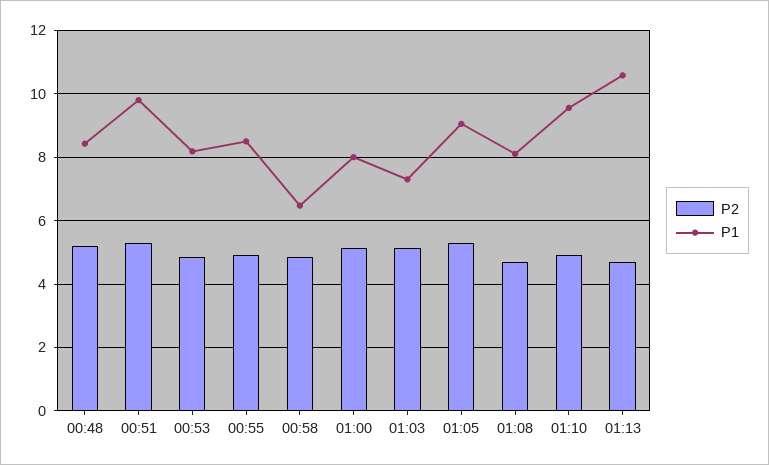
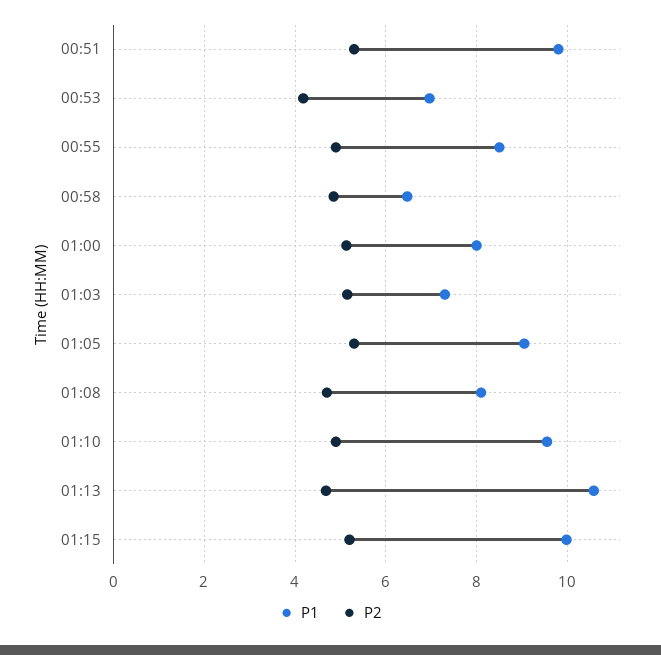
P2, 00:48: 5.2 -> none
P1, 00:48: 8.4 -> none
P2, 00:53: 4.8 -> 4.2
P1, 00:53: 8.2 -> 7
P1, 01:15: none -> 10
P2, 01:15: none -> 5.2

